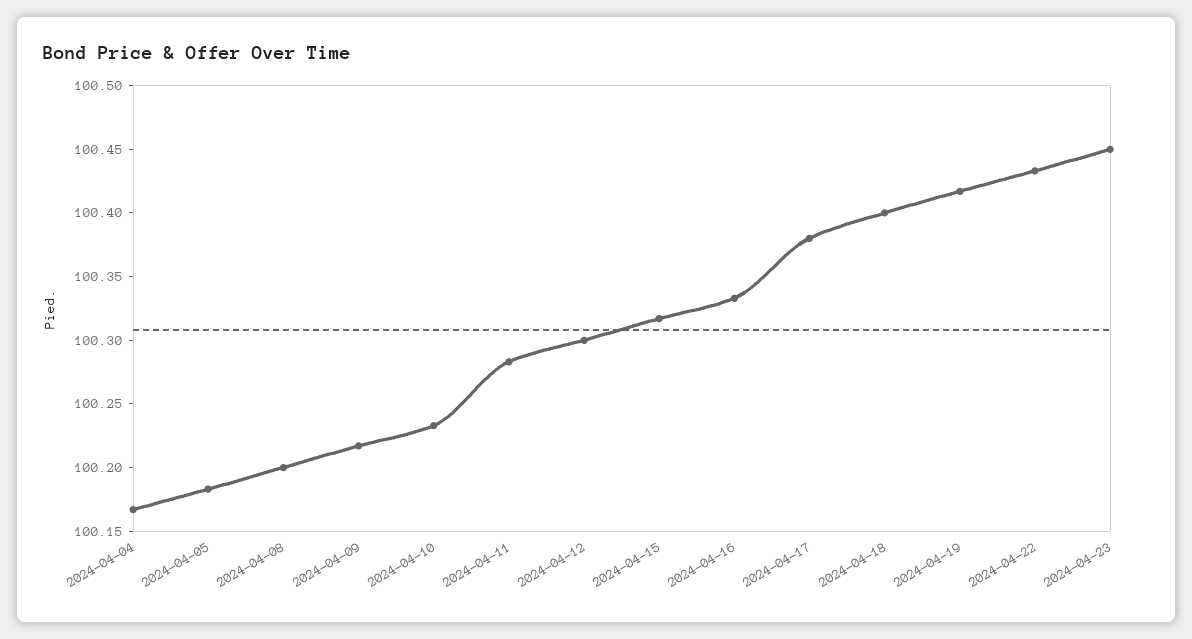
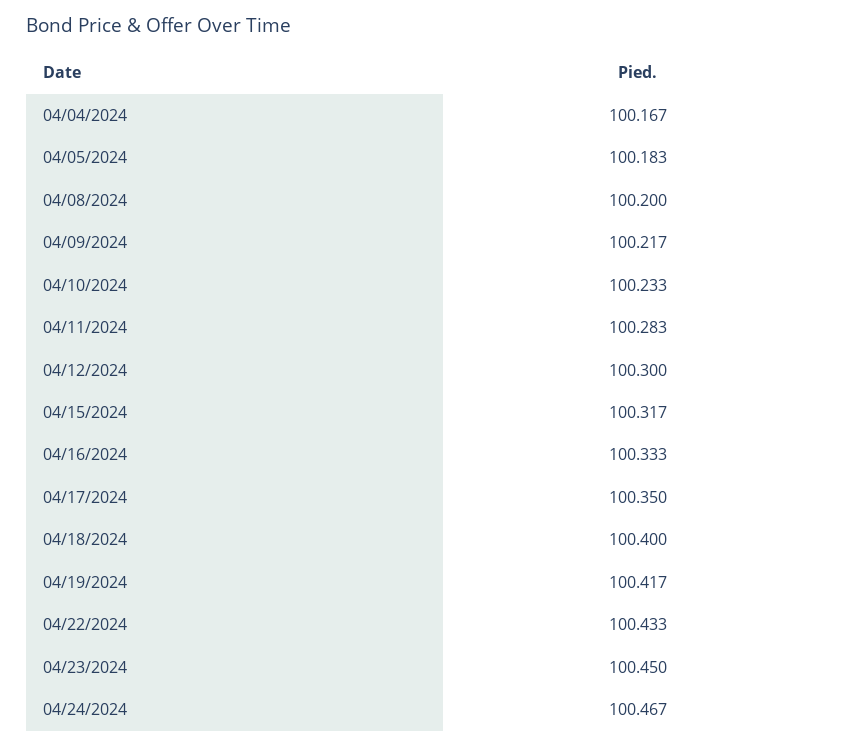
2024-04-17: 100.38 -> 100.35
04/24/2024: none -> 100.467

